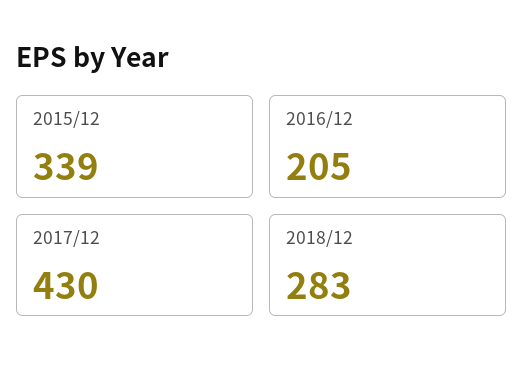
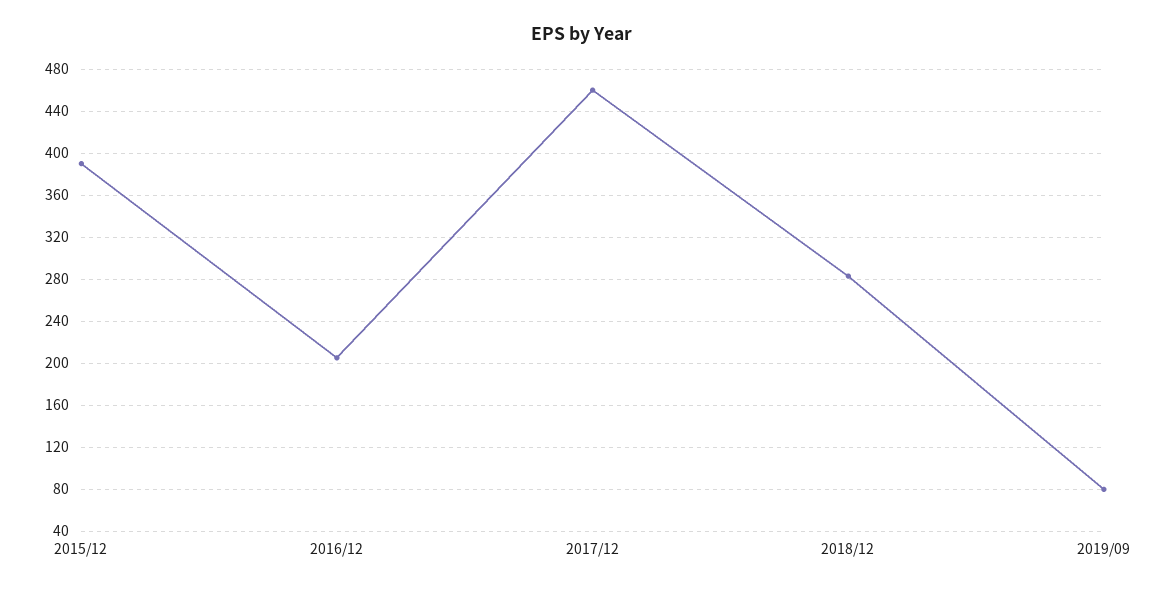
2015/12: 339 -> 390
2017/12: 430 -> 460
2019/09: none -> 80

